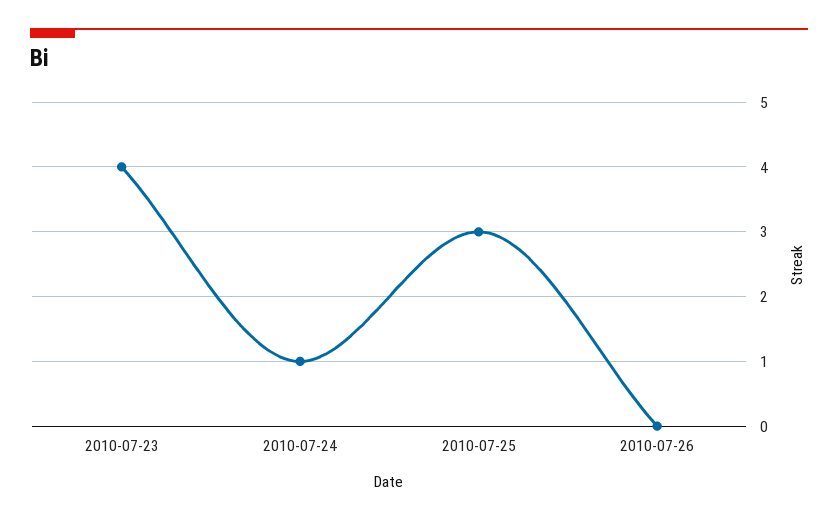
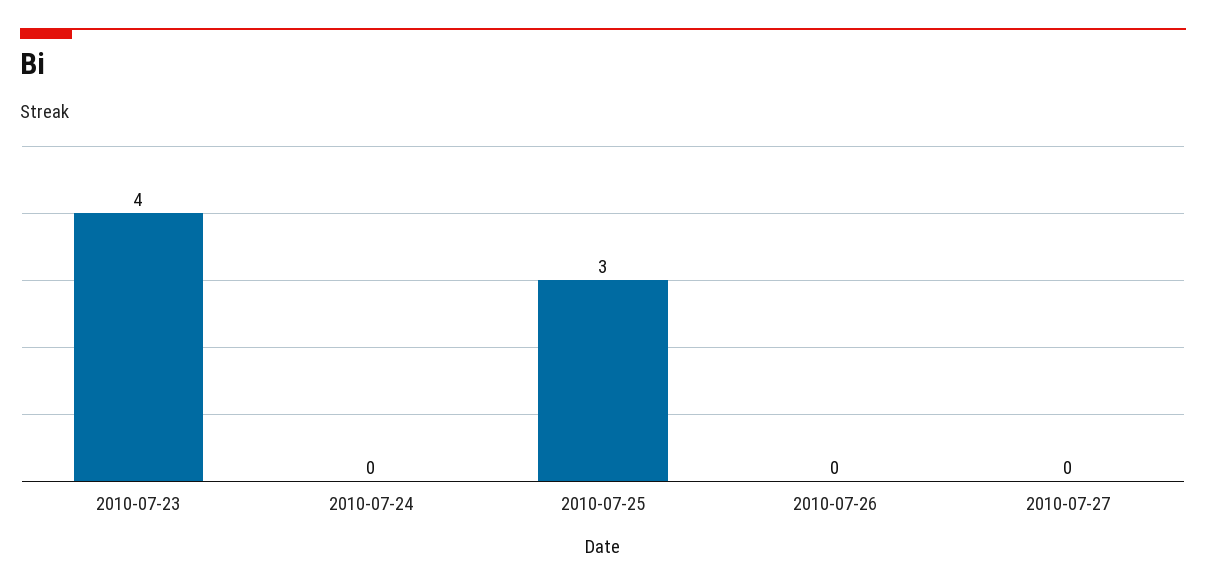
2010-07-24: 1 -> 0
2010-07-27: none -> 0

